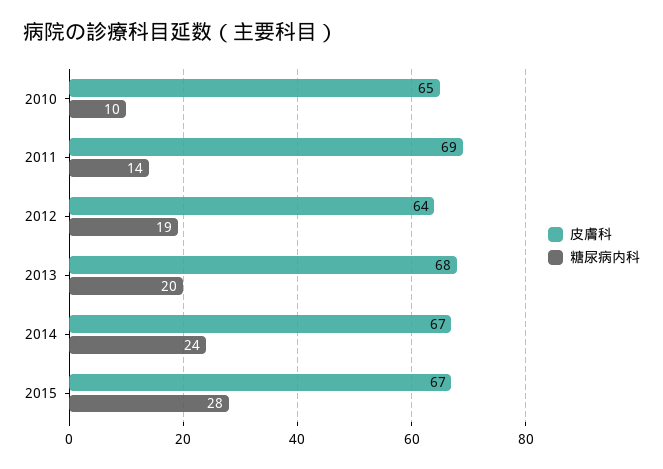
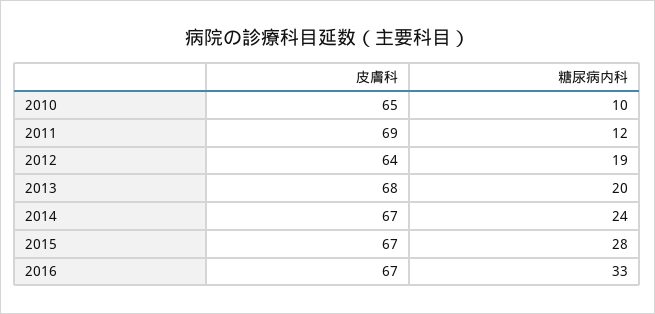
糖尿病内科, 2011: 14 -> 12
皮膚科, 2016: none -> 67
糖尿病内科, 2016: none -> 33

